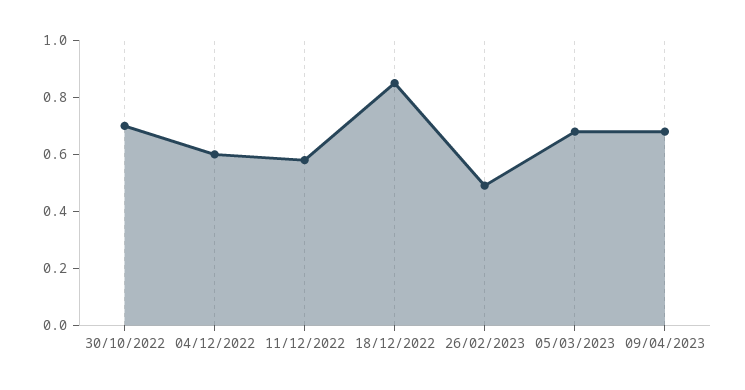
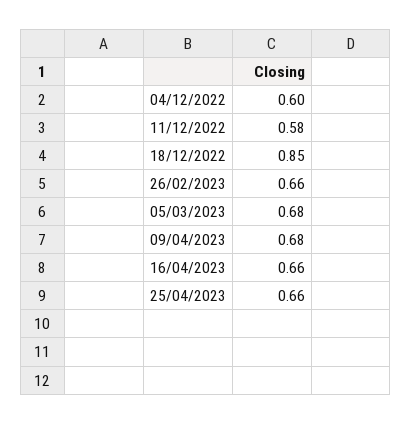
30/10/2022: 0.7 -> none
26/02/2023: 0.5 -> 0.66
16/04/2023: none -> 0.66
25/04/2023: none -> 0.66

